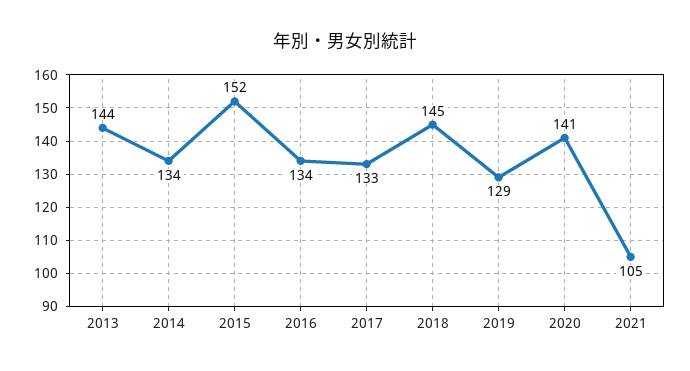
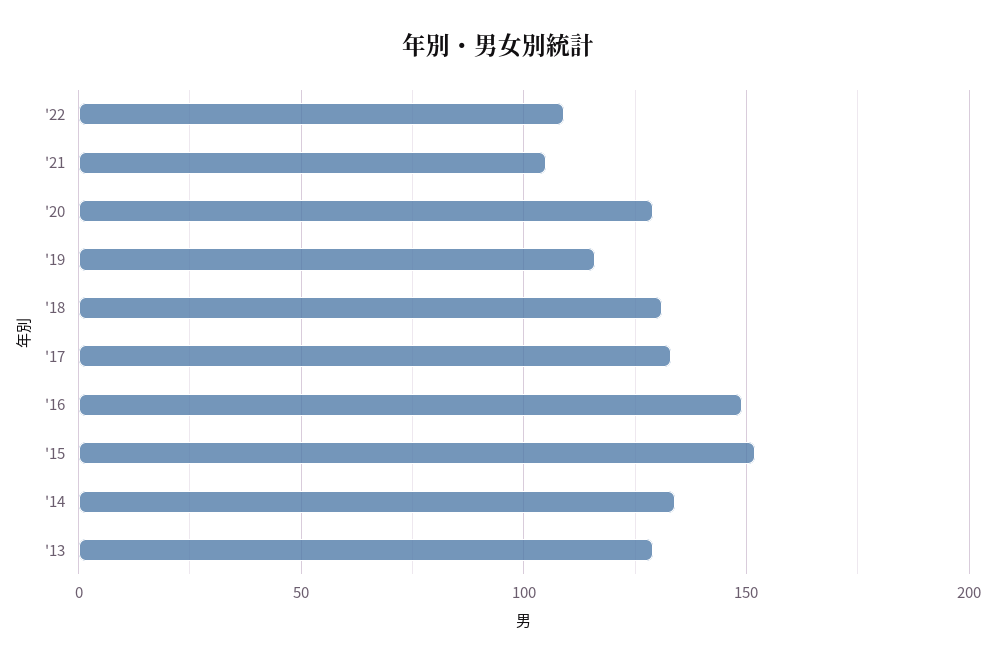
2013: 144 -> 130
2016: 134 -> 150
2018: 145 -> 130
2019: 129 -> 115
2020: 141 -> 130
'22: none -> 110

